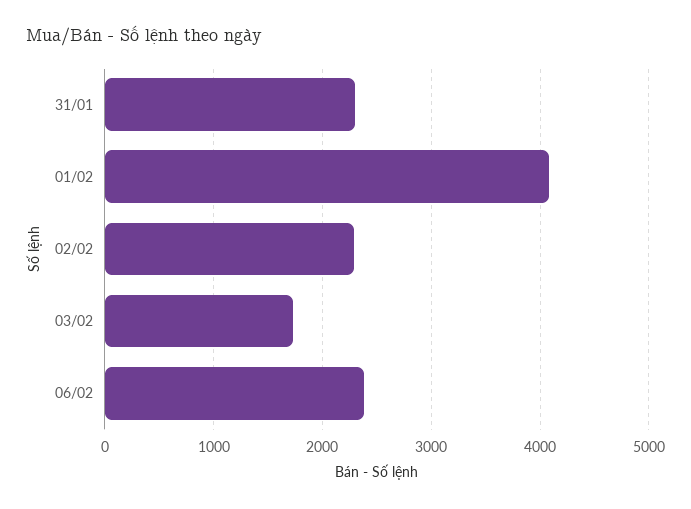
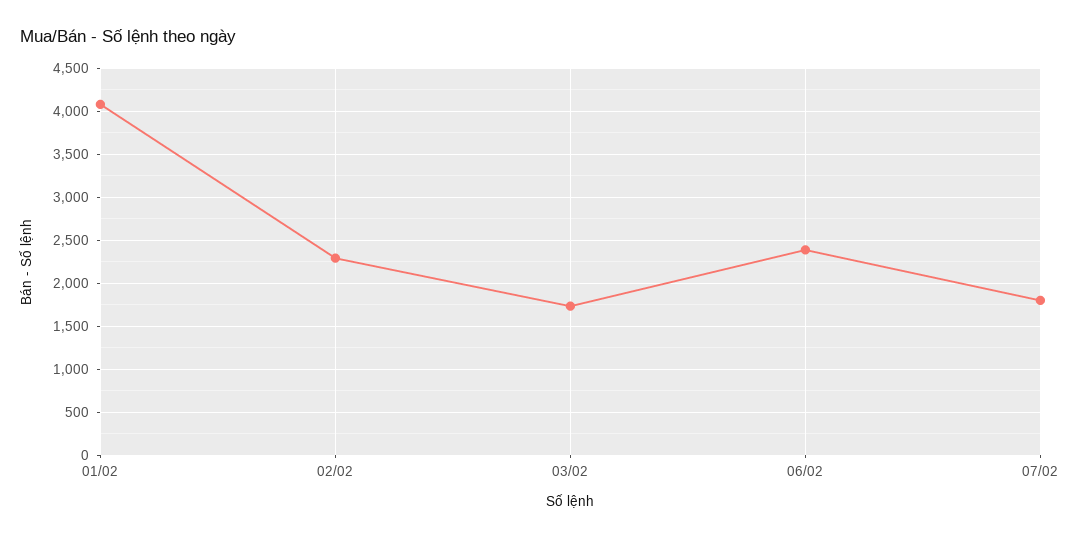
31/01: 2300 -> none
07/02: none -> 1800

